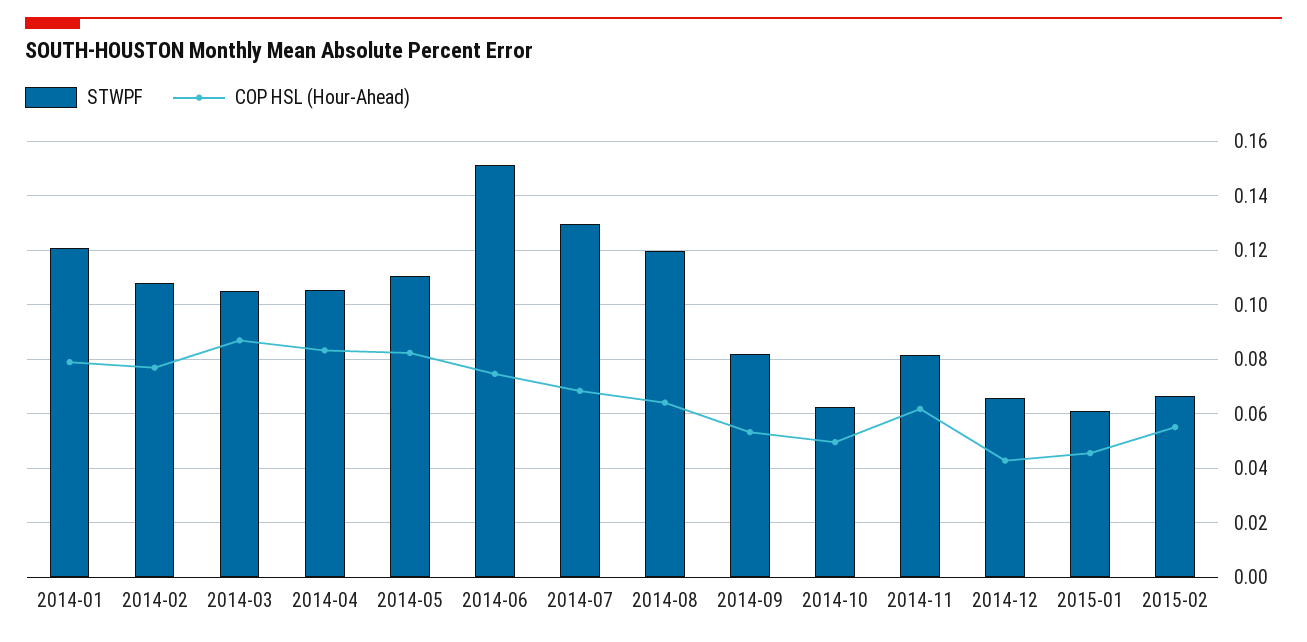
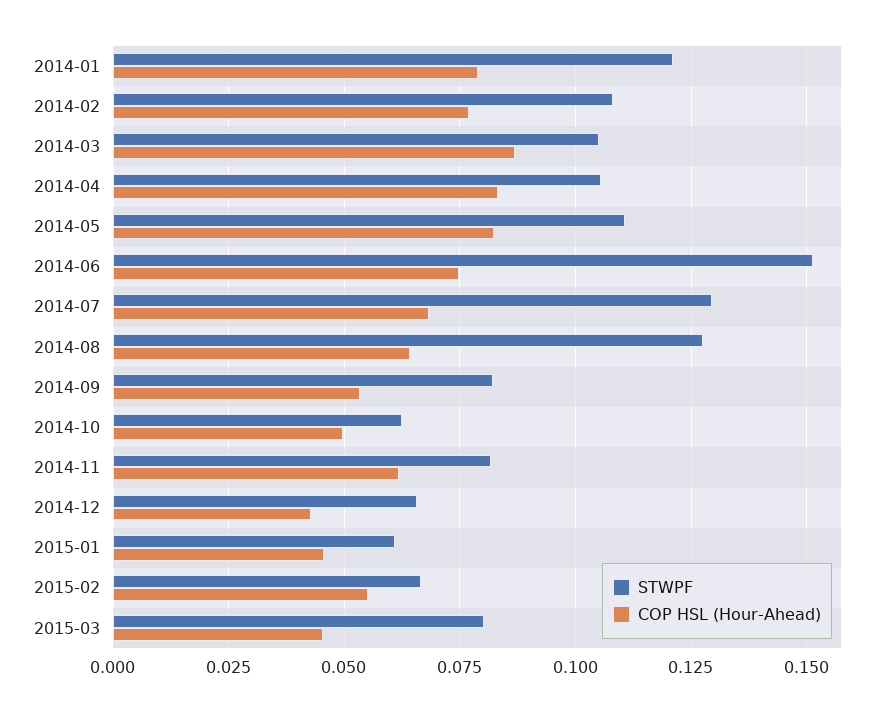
STWPF, 2014-08: 0.12 -> 0.1275
STWPF, 2015-03: none -> 0.08
COP HSL (Hour-Ahead), 2015-03: none -> 0.045

